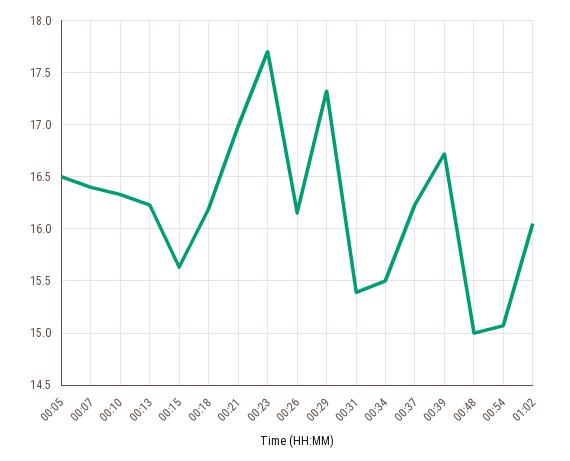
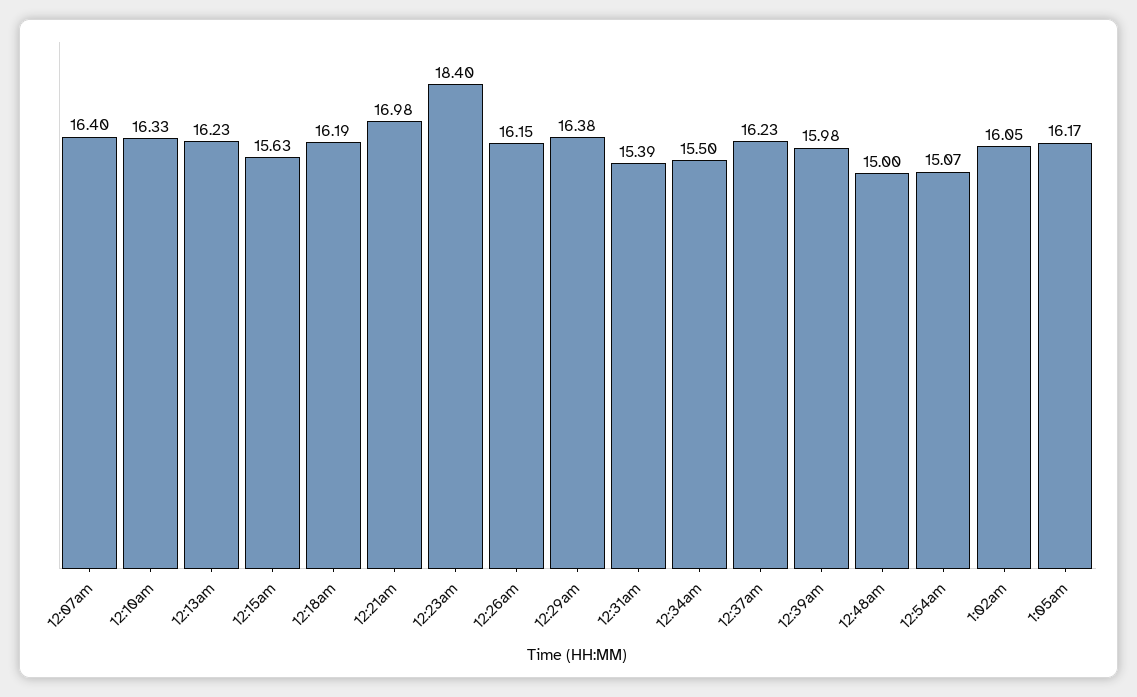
00:05: 16.5 -> none
00:23: 17.7 -> 18.4
00:29: 17.3 -> 16.38
00:39: 16.7 -> 15.98
1:05am: none -> 16.17

